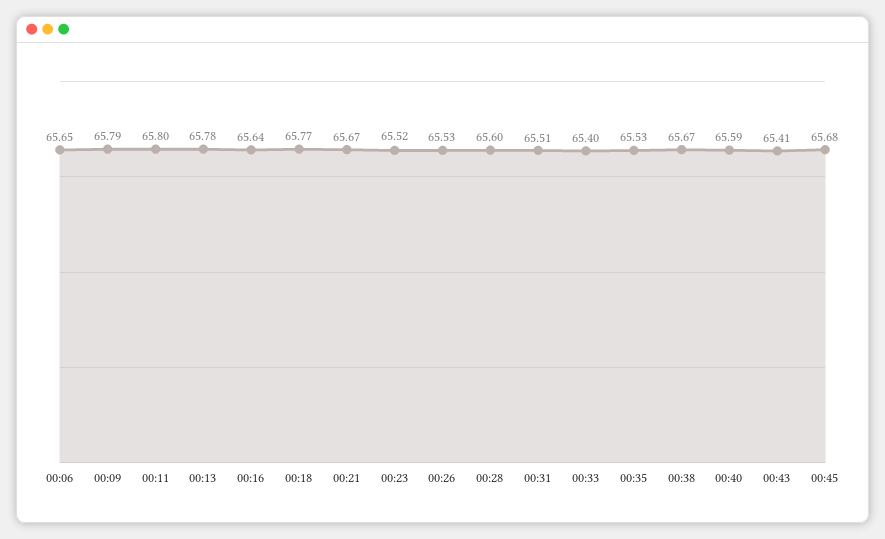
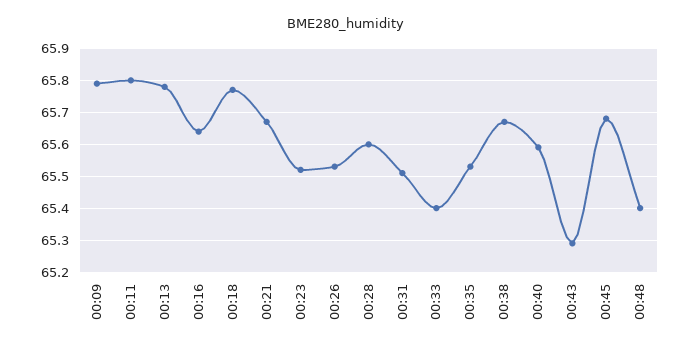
00:06: 65.65 -> none
00:43: 65.41 -> 65.3
00:48: none -> 65.4

